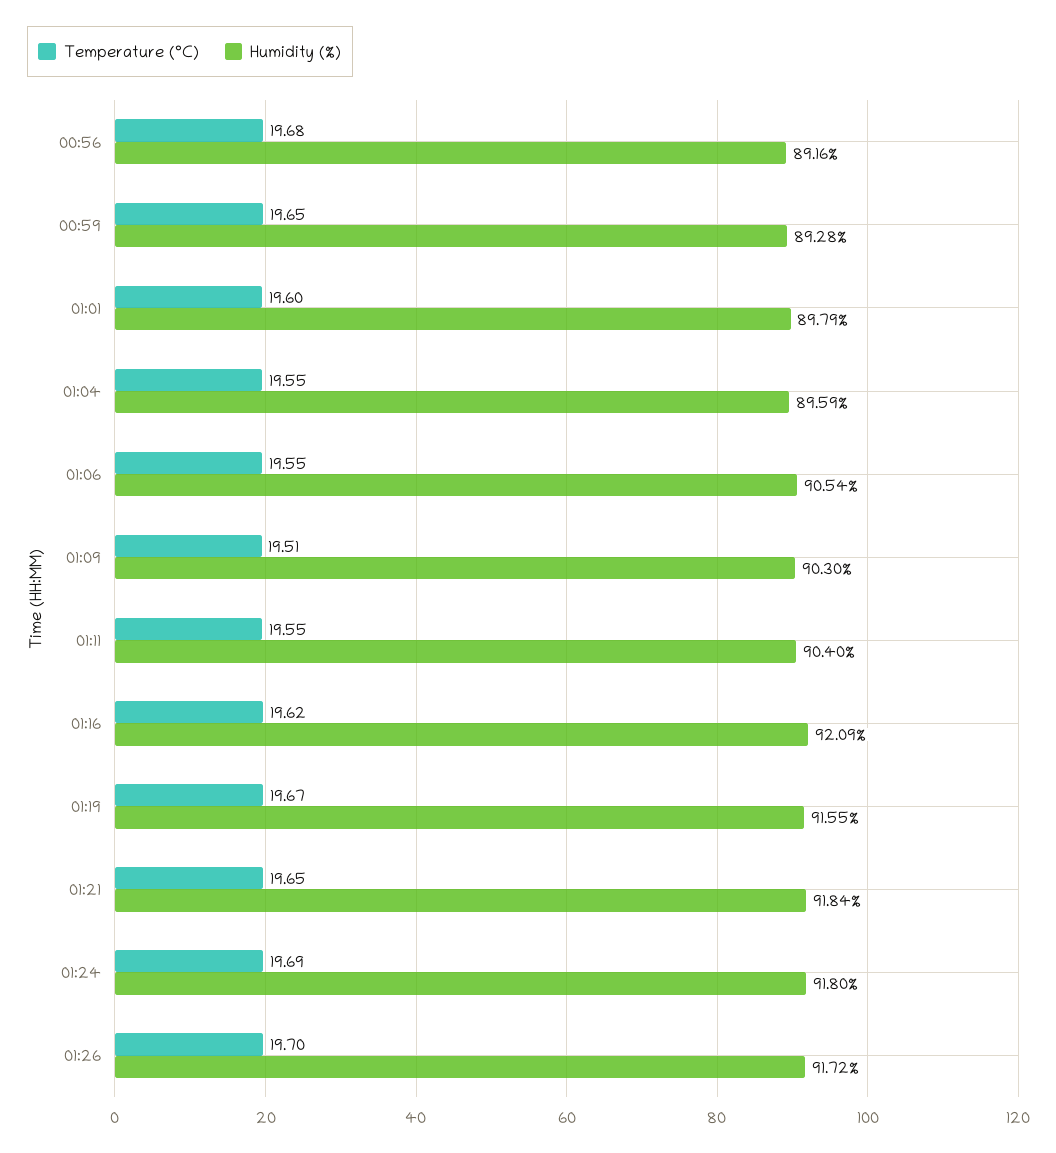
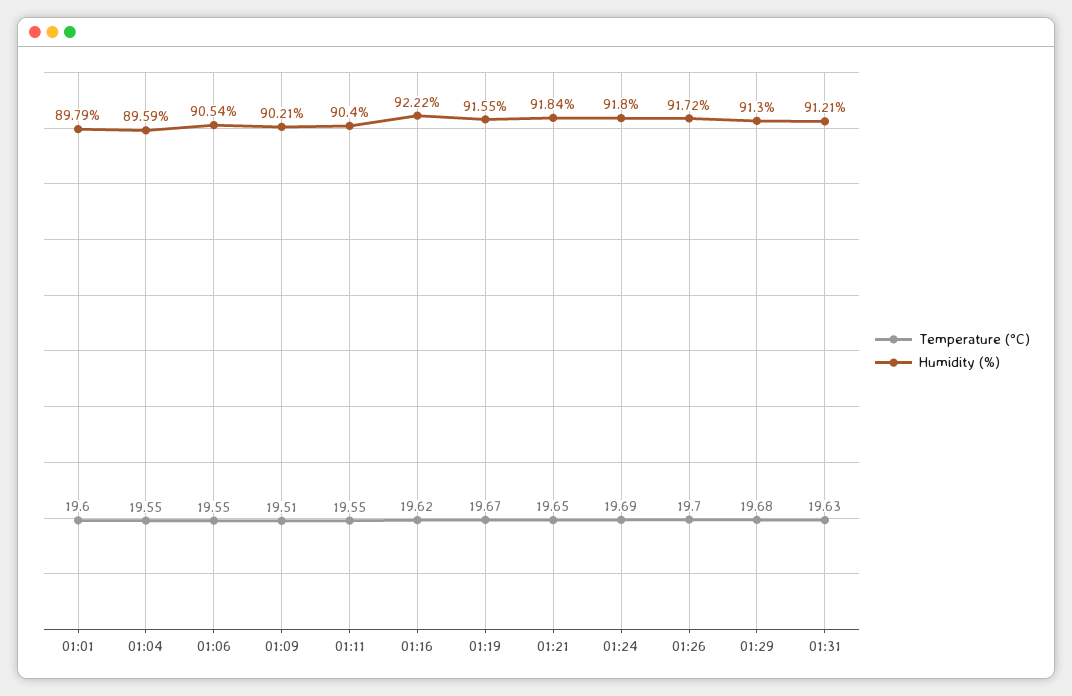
Temperature (°C), 00:56: 19.68 -> none
Humidity (%), 00:56: 89.16 -> none
Temperature (°C), 00:59: 19.65 -> none
Humidity (%), 00:59: 89.28 -> none
Humidity (%), 01:09: 90.3 -> 90.21
Humidity (%), 01:16: 92.09 -> 92.22
Temperature (°C), 01:29: none -> 19.68
Humidity (%), 01:29: none -> 91.3
Temperature (°C), 01:31: none -> 19.63
Humidity (%), 01:31: none -> 91.21

